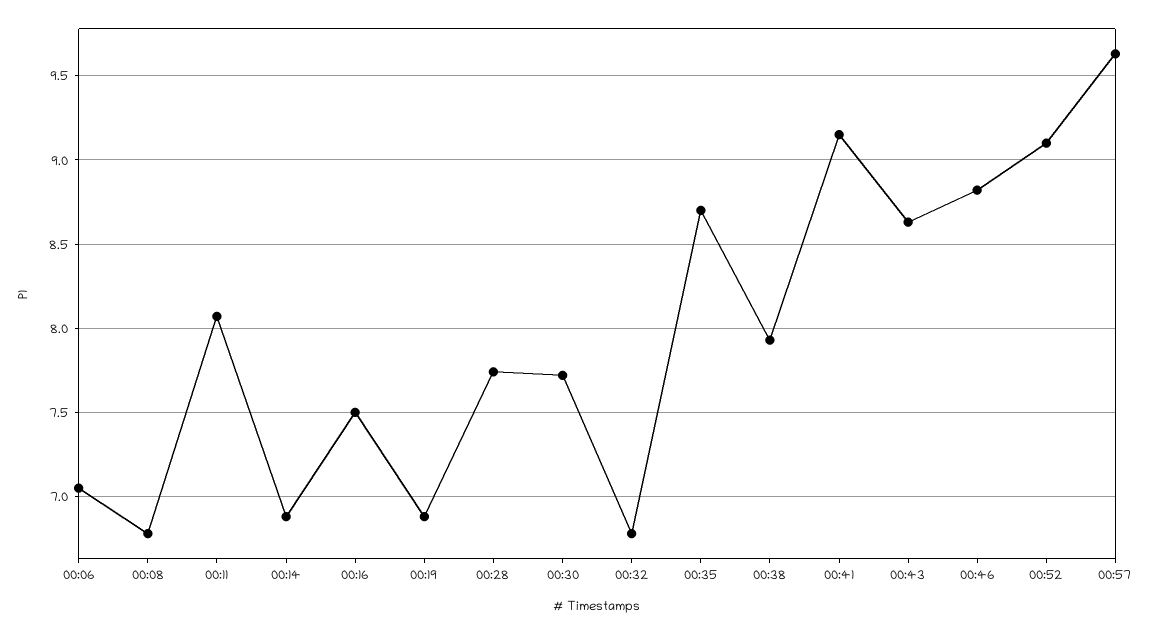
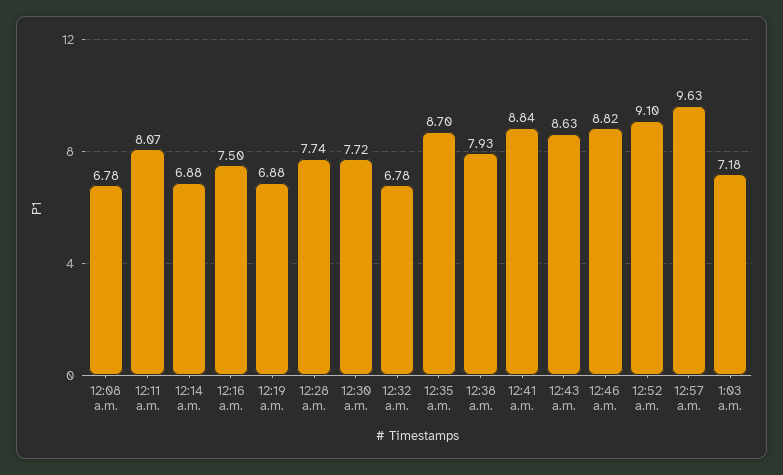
00:06: 7.05 -> none
00:41: 9.15 -> 8.84
1:03 a.m.: none -> 7.18

